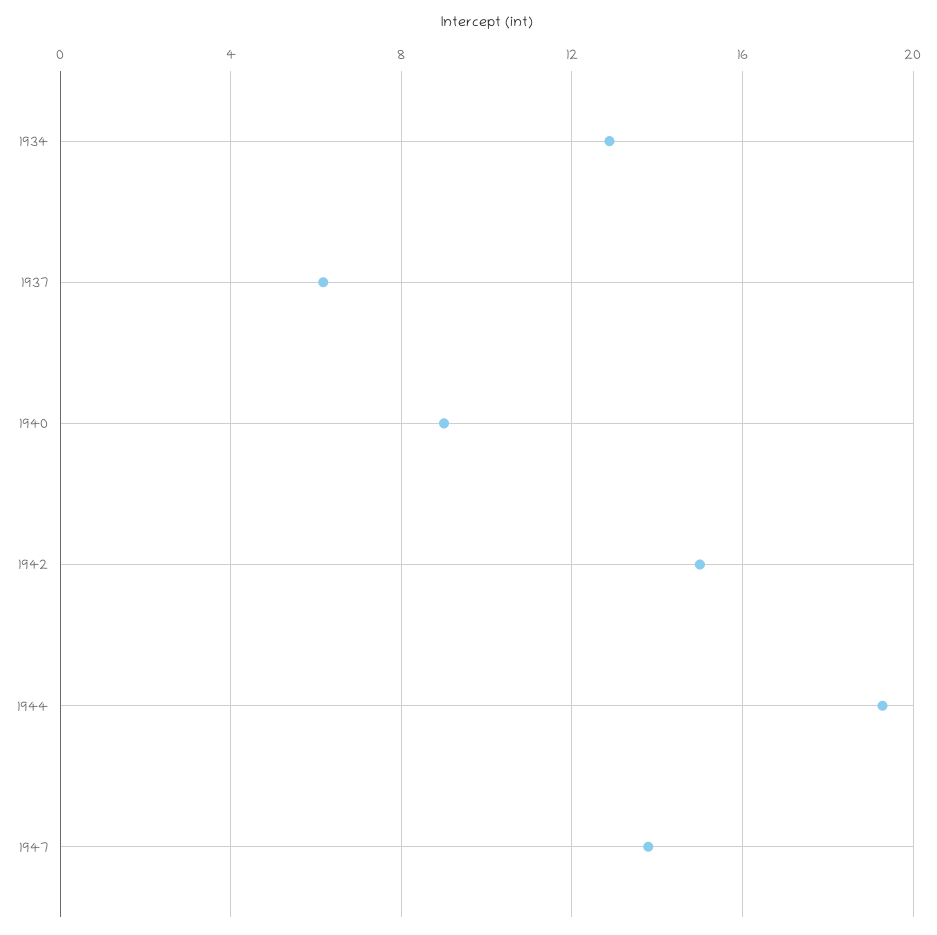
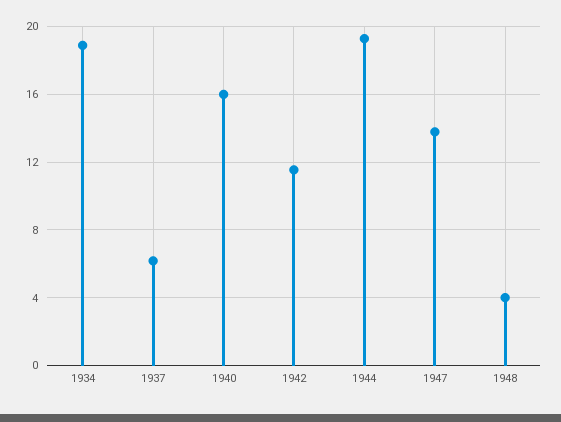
1934: 13 -> 19
1940: 9 -> 16
1942: 15 -> 11.5
1948: none -> 4

